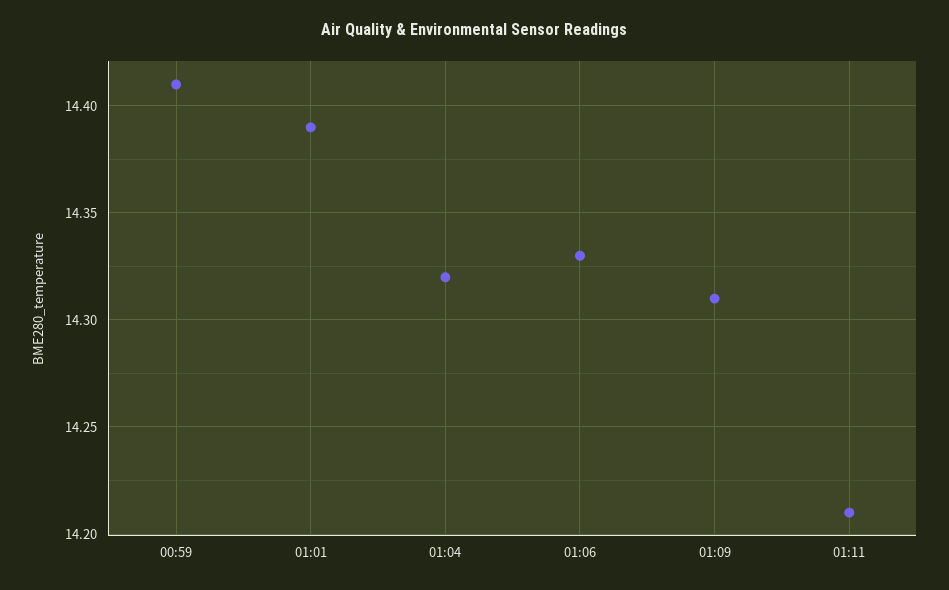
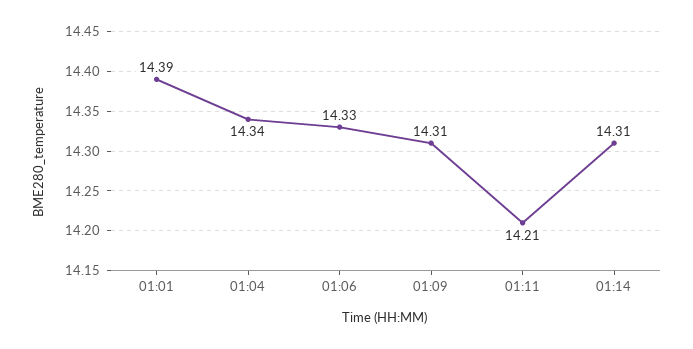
00:59: 14.41 -> none
01:04: 14.32 -> 14.34
01:14: none -> 14.31

